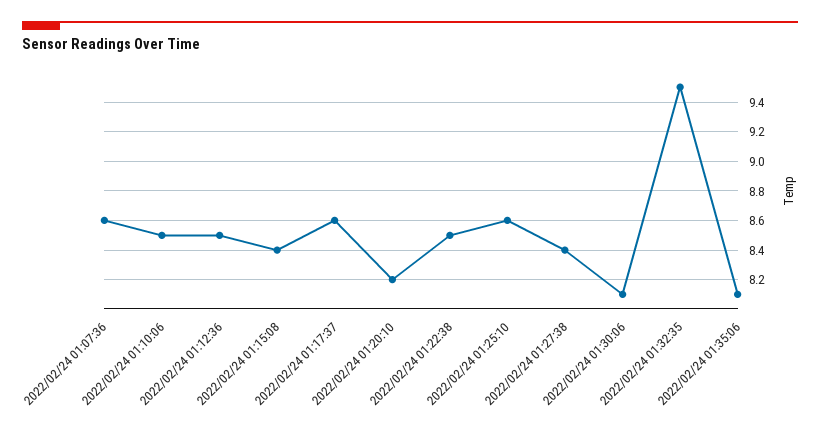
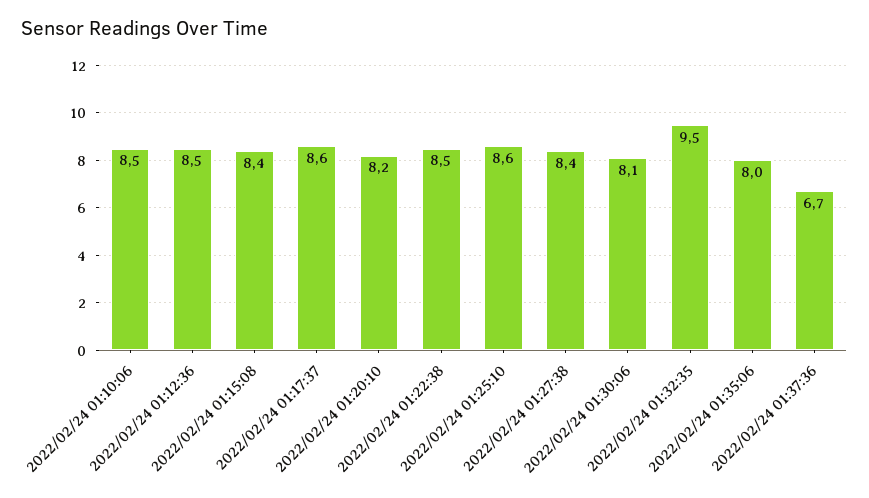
2022/02/24 01:07:36: 8.6 -> none
2022/02/24 01:35:06: 8.1 -> 8
2022/02/24 01:37:36: none -> 6.7

